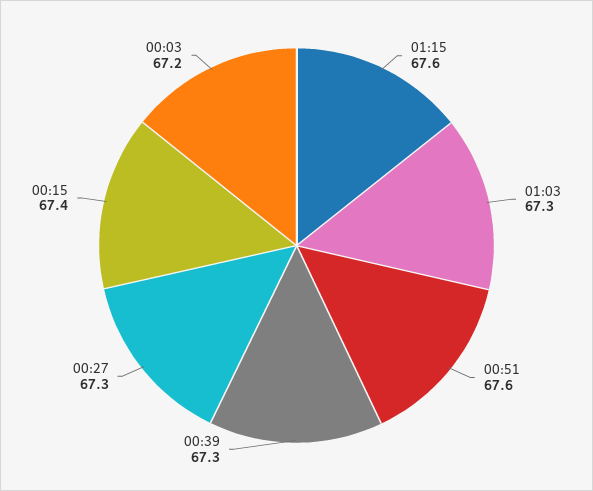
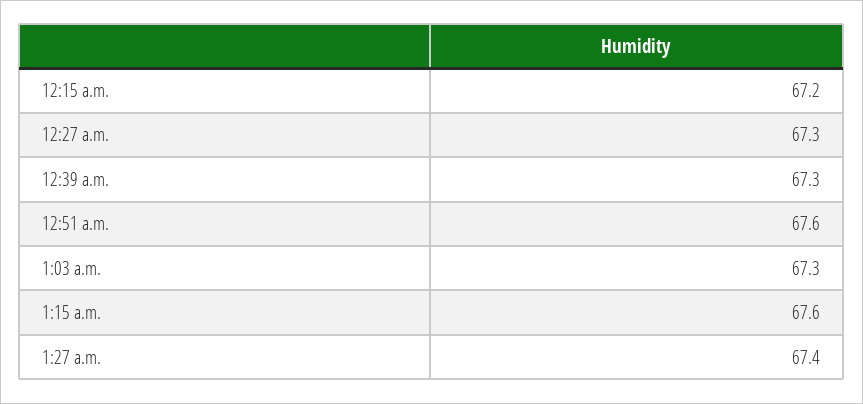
00:15: 67.4 -> 67.2
00:03: 67.2 -> none
1:27 a.m.: none -> 67.4

